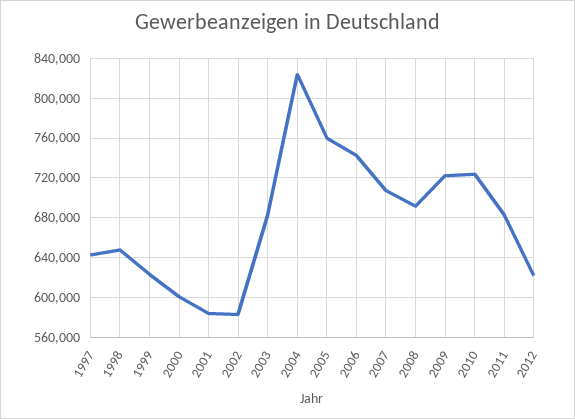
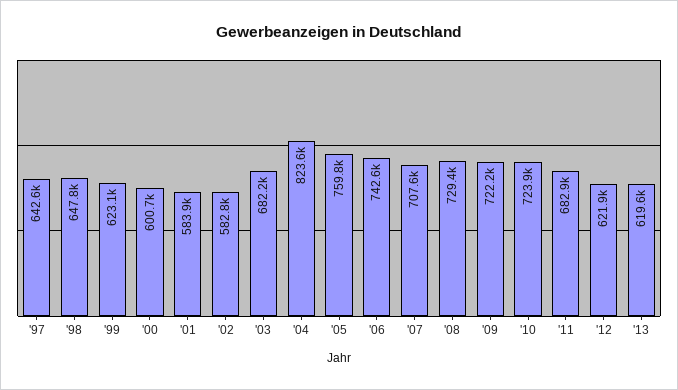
2008: 690000 -> 729400
'13: none -> 619600

